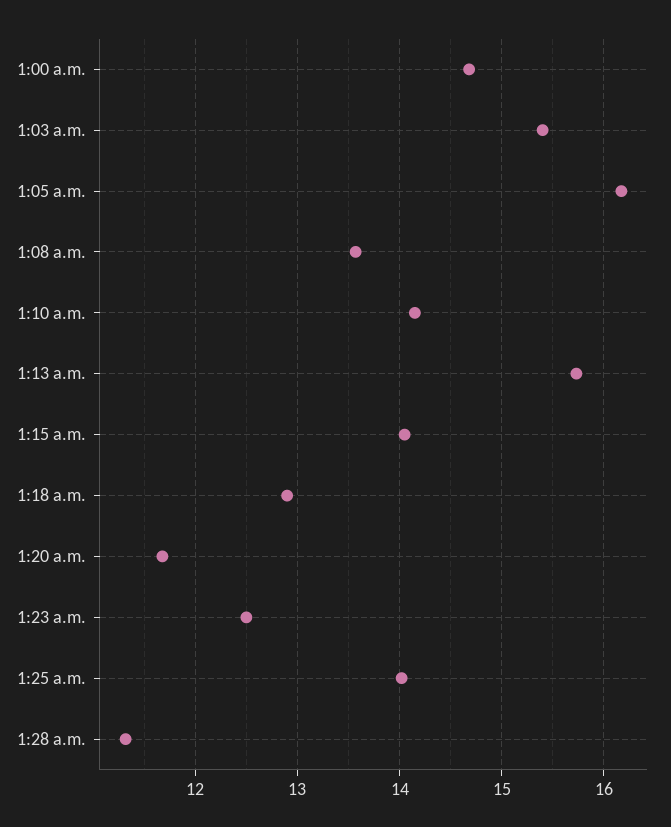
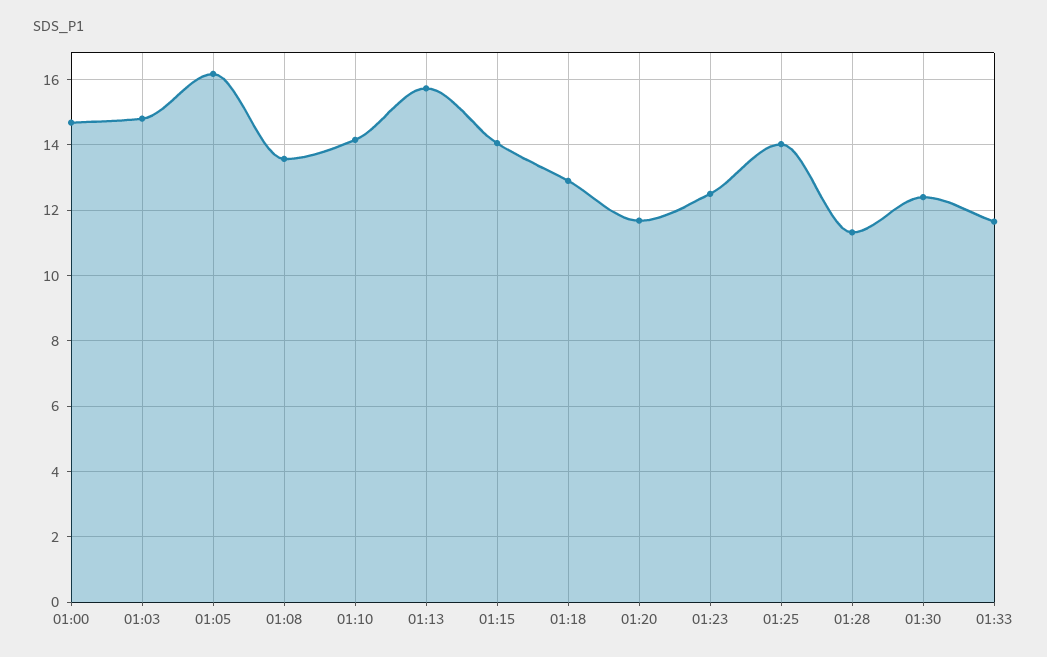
1:03 a.m.: 15.4 -> 14.8
01:30: none -> 12.4
01:33: none -> 11.6

